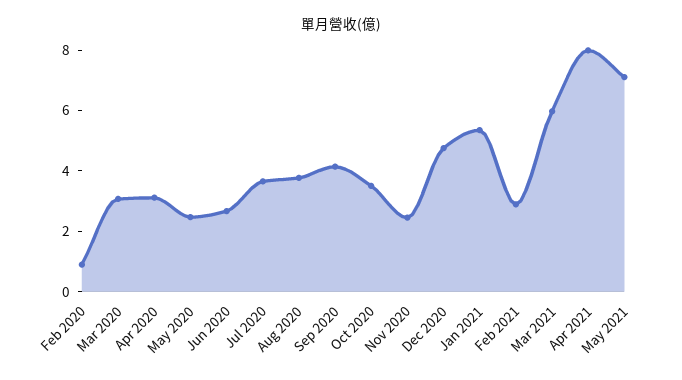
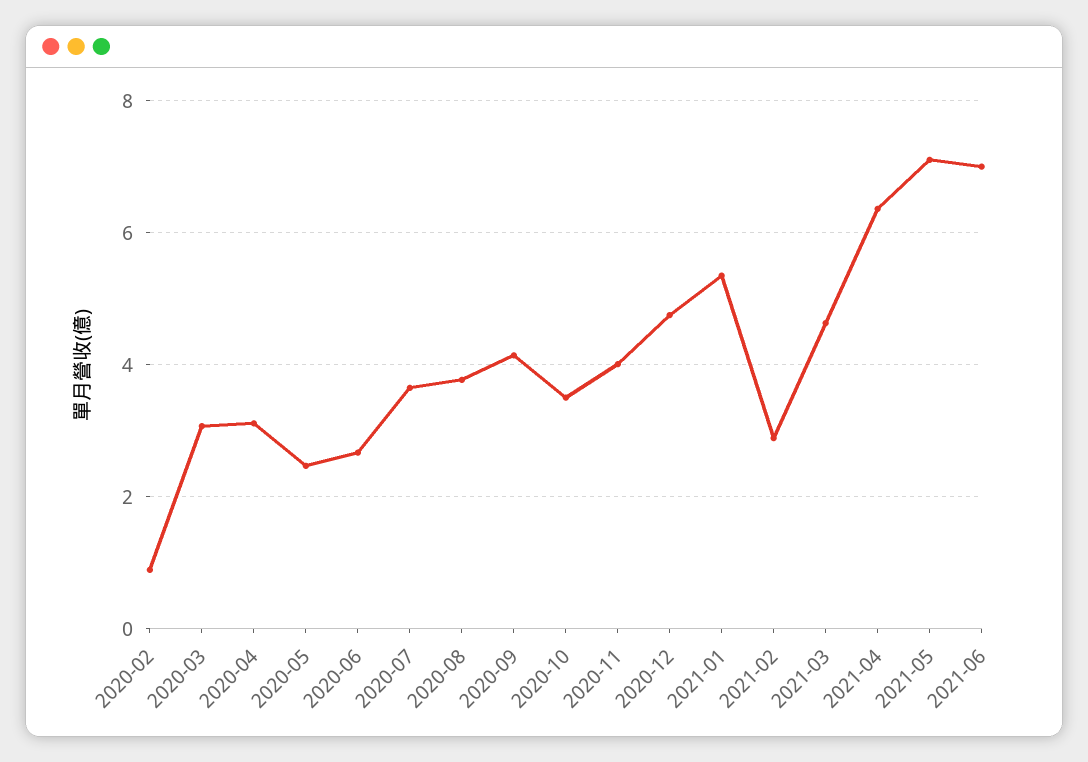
Nov 2020: 2.5 -> 4
Mar 2021: 6 -> 4.6
Apr 2021: 8 -> 6.4
2021-06: none -> 7

